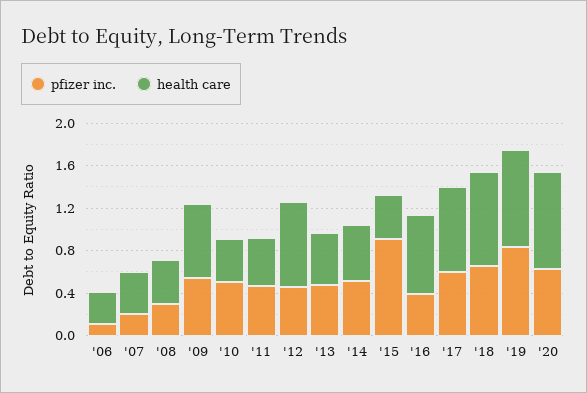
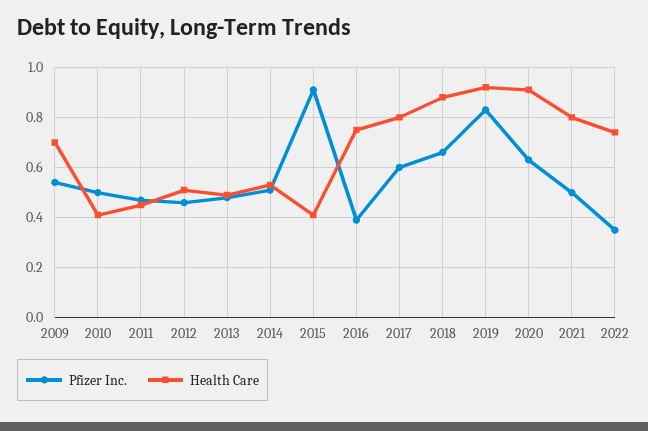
pfizer inc., '06: 0.1 -> none
health care, '06: 0.3 -> none
pfizer inc., '07: 0.2 -> none
health care, '07: 0.4 -> none
pfizer inc., '08: 0.3 -> none
health care, '08: 0.4 -> none
health care, '12: 0.8 -> 0.5
pfizer inc., 2021: none -> 0.5
health care, 2021: none -> 0.8
pfizer inc., 2022: none -> 0.35
health care, 2022: none -> 0.75

